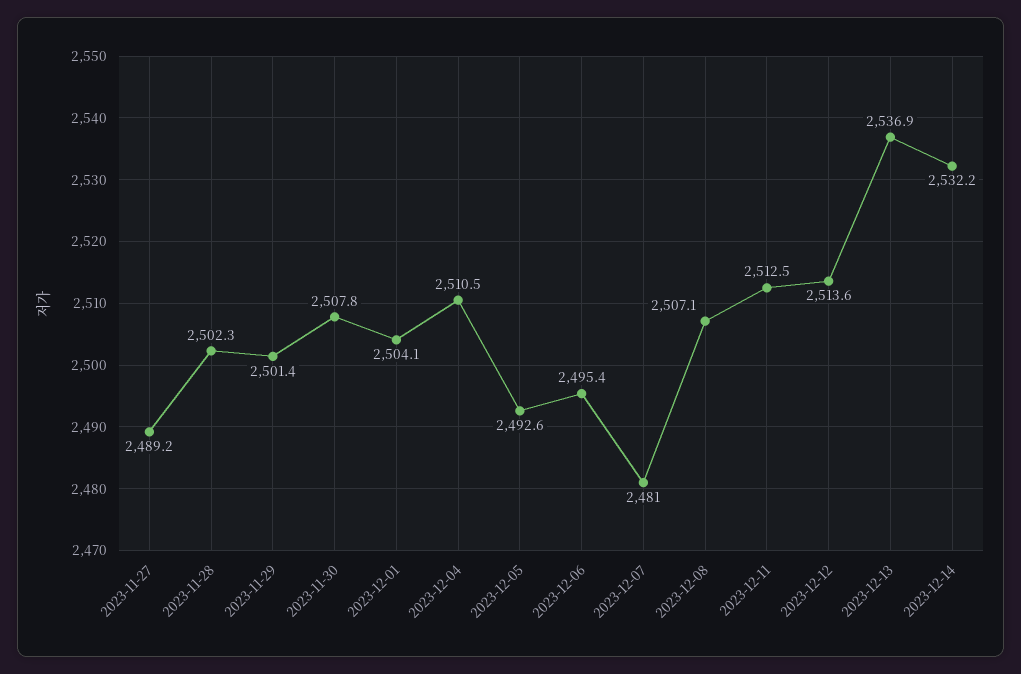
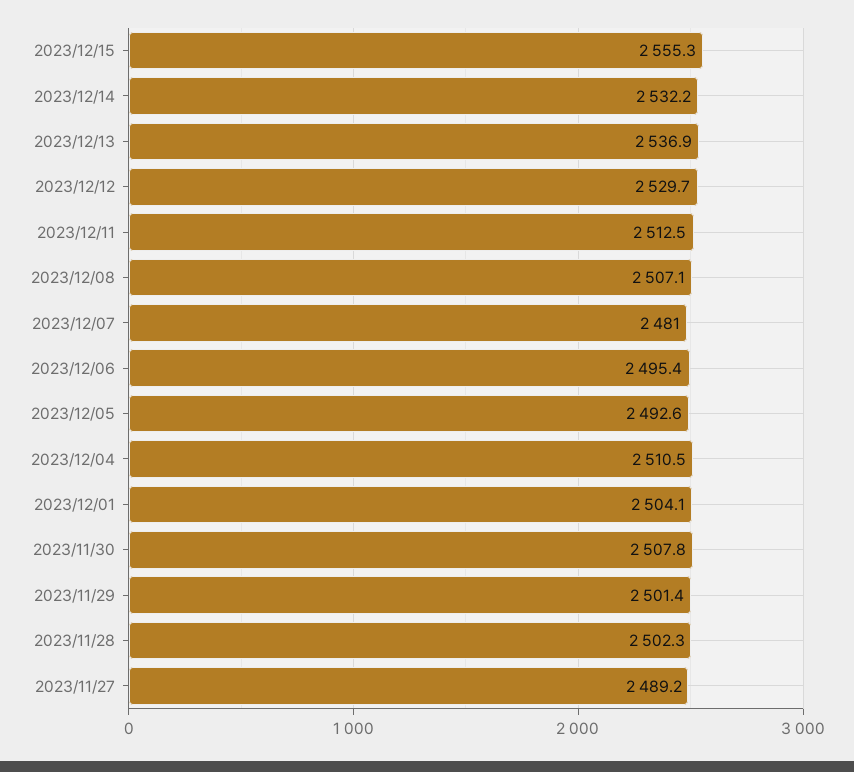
2023-12-12: 2513.6 -> 2529.7
2023/12/15: none -> 2555.3

